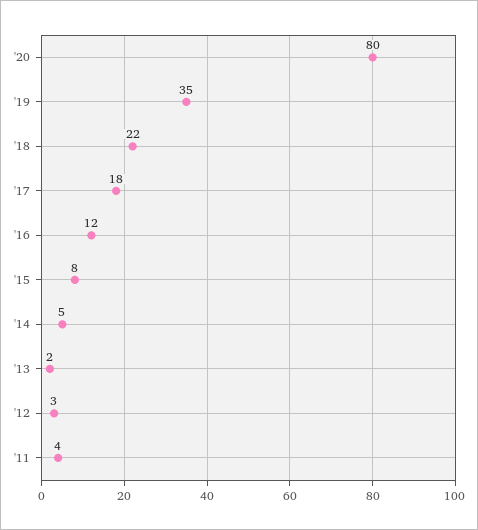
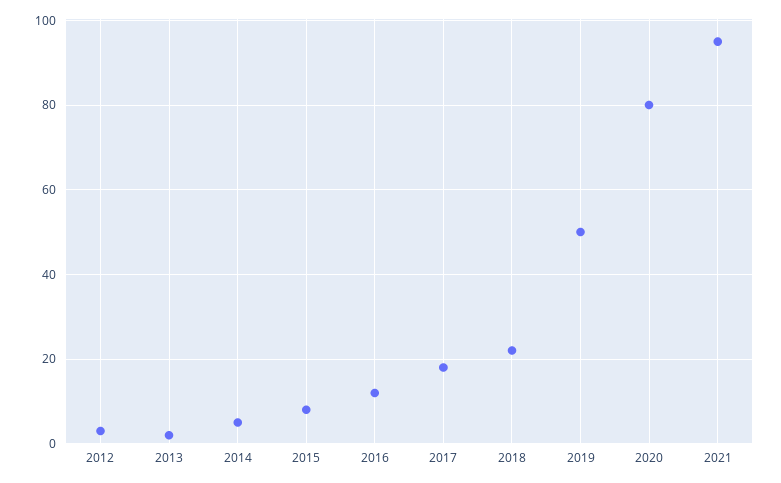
'19: 35 -> 50
'11: 4 -> none
2021: none -> 95

